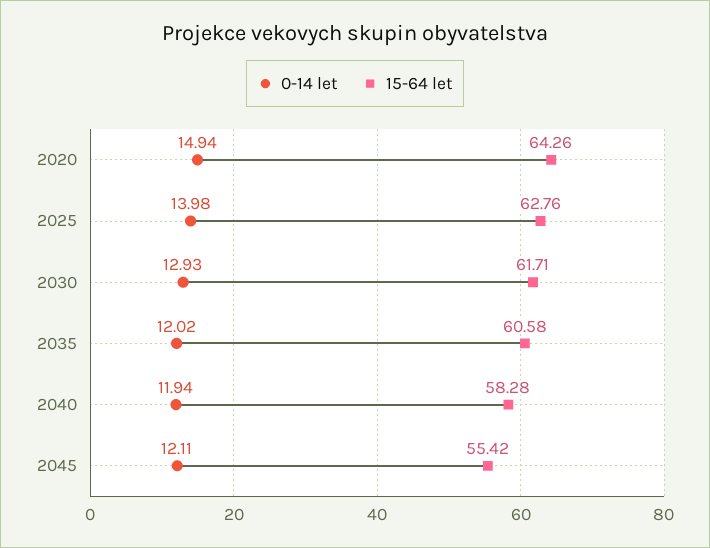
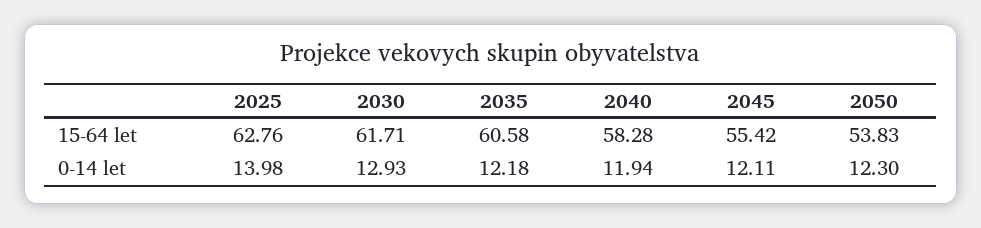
0-14 let, 2020: 14.94 -> none
15-64 let, 2020: 64.26 -> none
0-14 let, 2035: 12.02 -> 12.18
15-64 let, 2050: none -> 53.83
0-14 let, 2050: none -> 12.3

